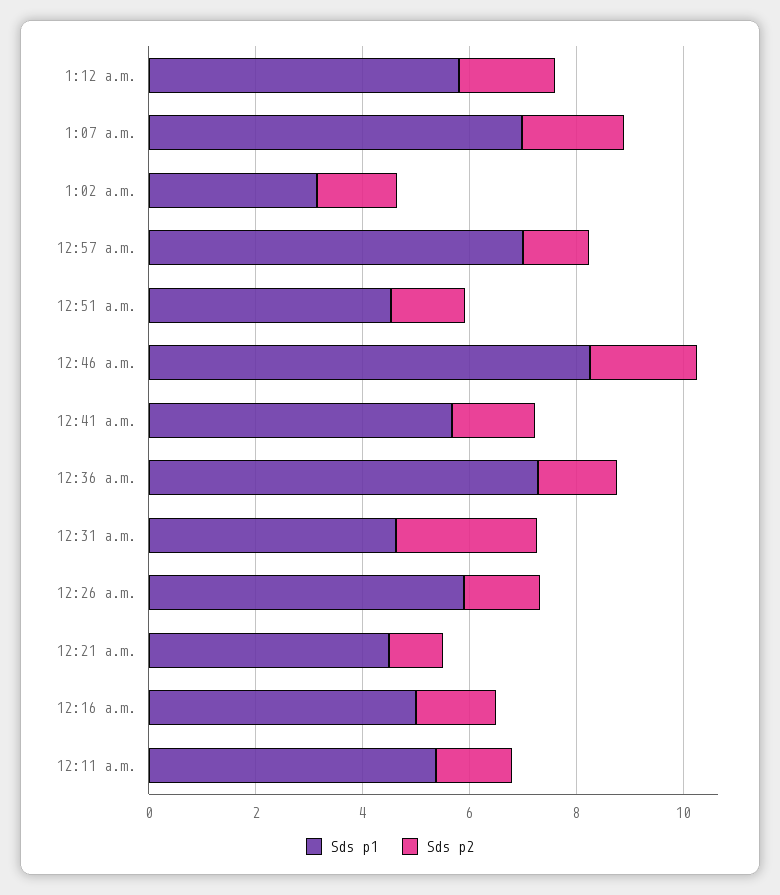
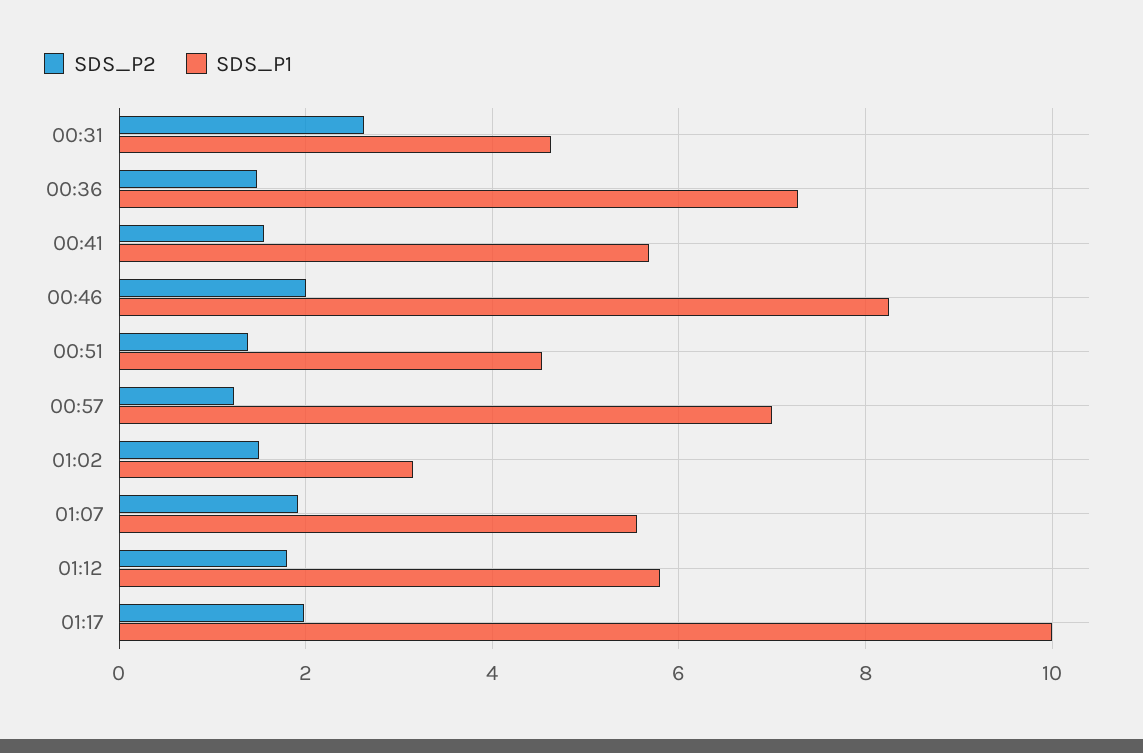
Sds p1, 1:07 a.m.: 7 -> 5.6
Sds p1, 12:26 a.m.: 6 -> none
Sds p2, 12:26 a.m.: 1.5 -> none
Sds p1, 12:21 a.m.: 4.5 -> none
Sds p2, 12:21 a.m.: 1 -> none
Sds p1, 12:16 a.m.: 5 -> none
Sds p2, 12:16 a.m.: 1.5 -> none
Sds p1, 12:11 a.m.: 5.5 -> none
Sds p2, 12:11 a.m.: 1.5 -> none
Sds p2, 01:17: none -> 2
Sds p1, 01:17: none -> 10

